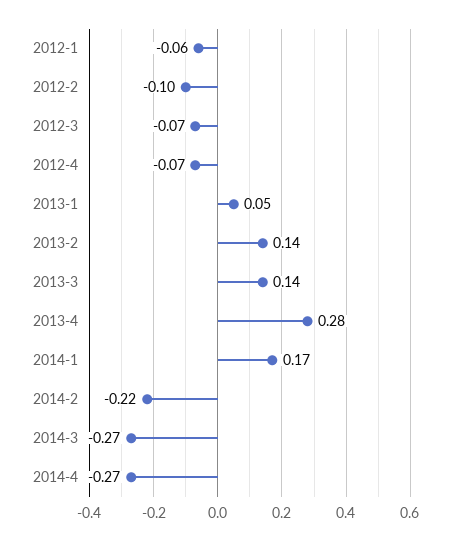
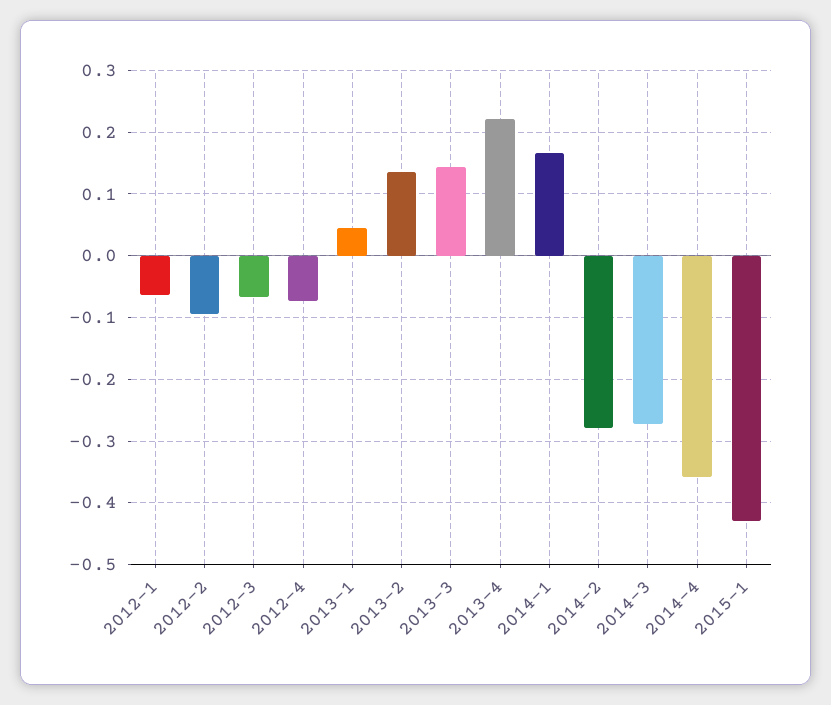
2013-4: 0.28 -> 0.22
2014-2: -0.22 -> -0.28
2014-4: -0.27 -> -0.36
2015-1: none -> -0.43

